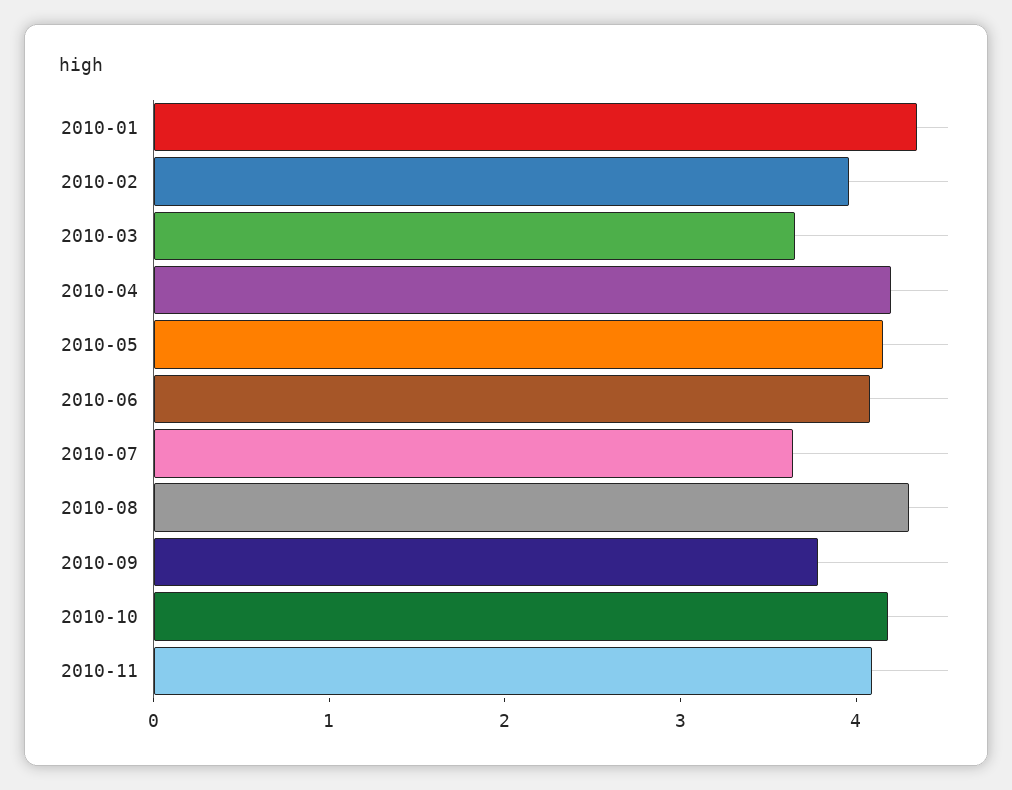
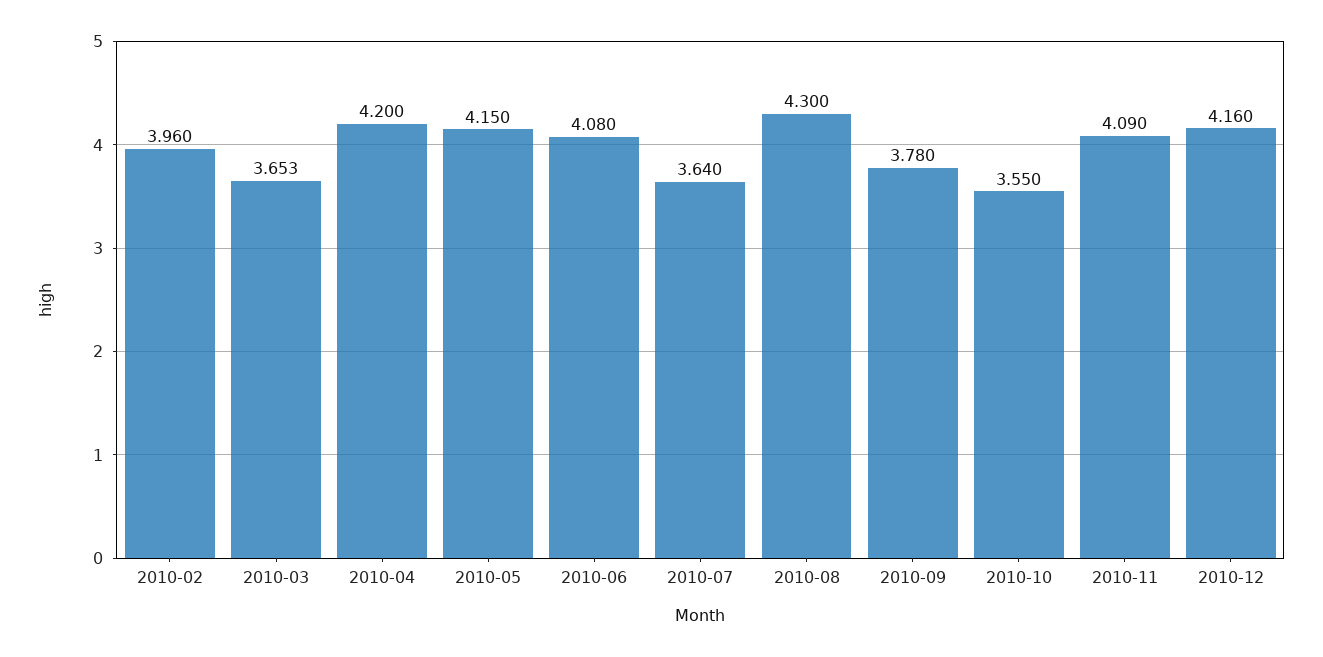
2010-01: 4.4 -> none
2010-10: 4.2 -> 3.55
2010-12: none -> 4.16

